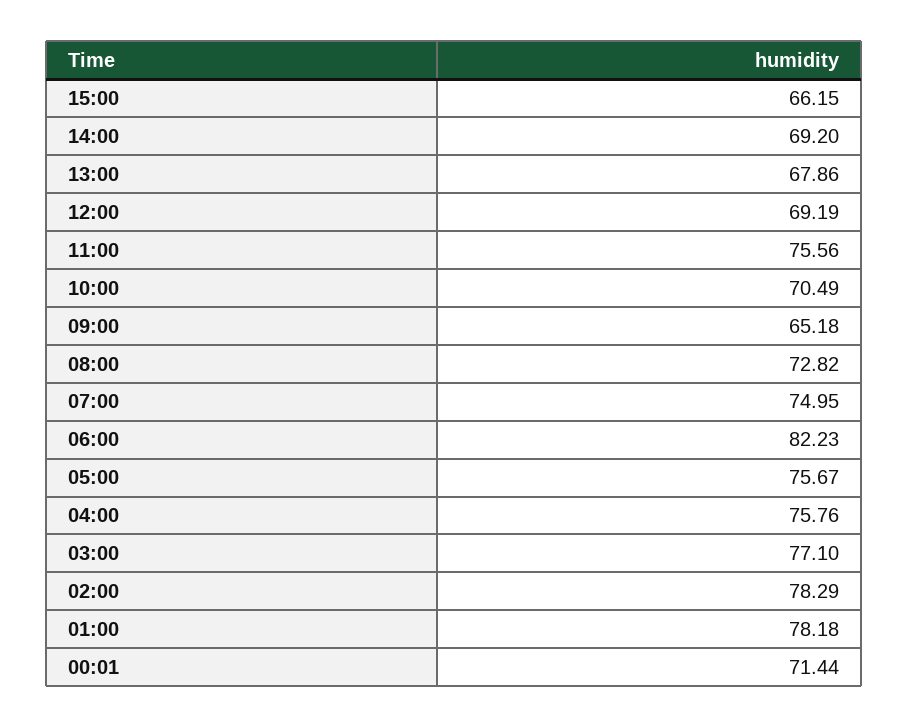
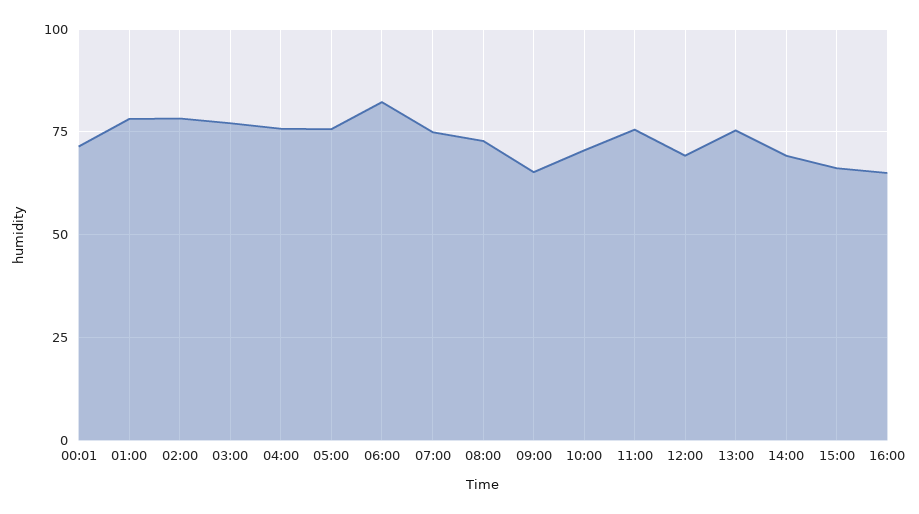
13:00: 67.86 -> 75
16:00: none -> 65

